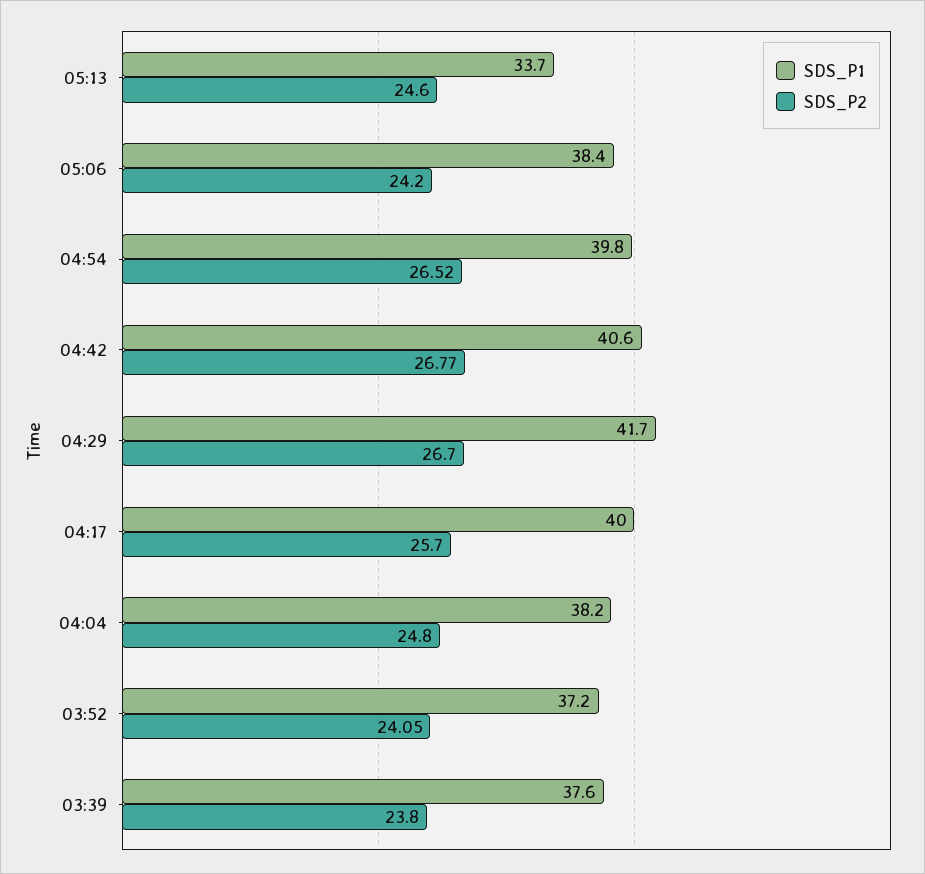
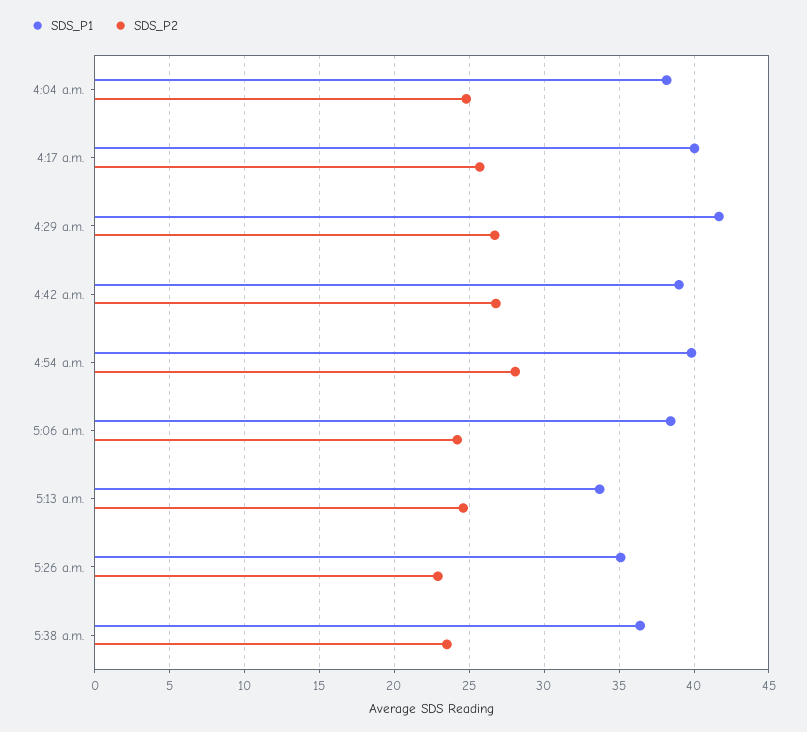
SDS_P2, 04:54: 26.52 -> 28
SDS_P1, 04:42: 40.6 -> 39
SDS_P1, 03:52: 37.2 -> none
SDS_P2, 03:52: 24.05 -> none
SDS_P1, 03:39: 37.6 -> none
SDS_P2, 03:39: 23.8 -> none
SDS_P1, 5:26 a.m.: none -> 35
SDS_P2, 5:26 a.m.: none -> 23
SDS_P1, 5:38 a.m.: none -> 36.5
SDS_P2, 5:38 a.m.: none -> 23.5

